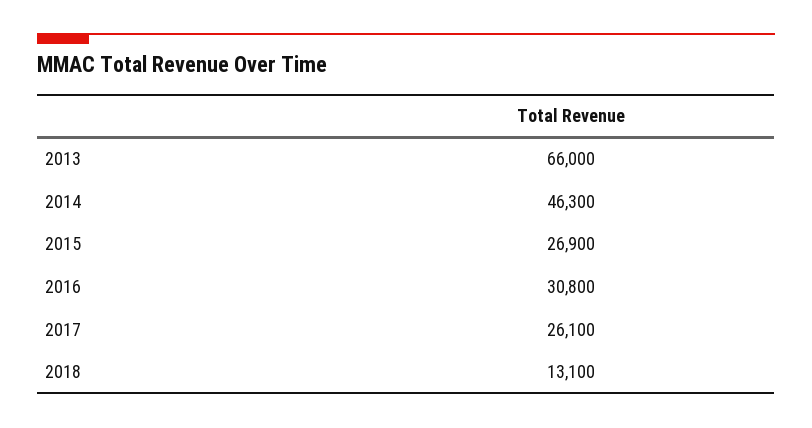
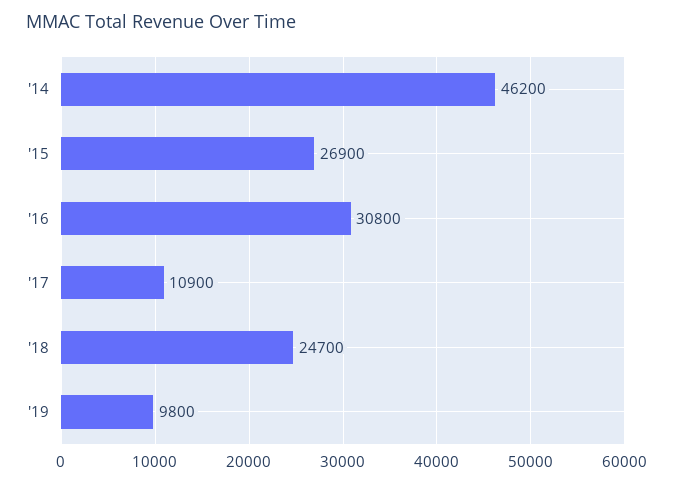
2013: 66000 -> none
2014: 46300 -> 46200
2017: 26100 -> 10900
2018: 13100 -> 24700
'19: none -> 9800

